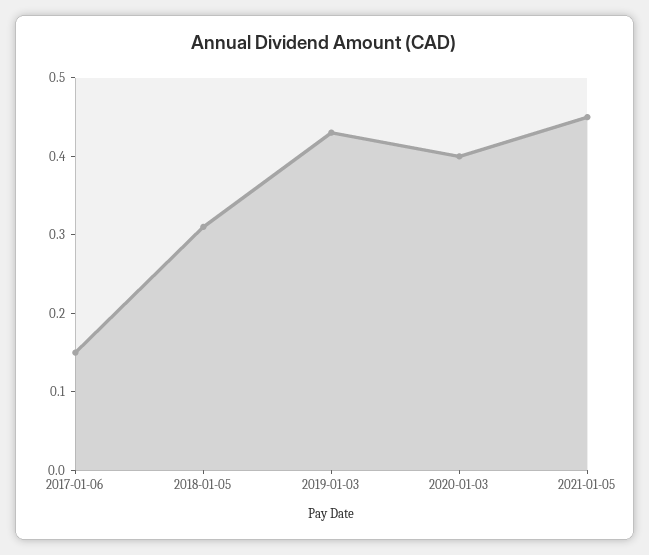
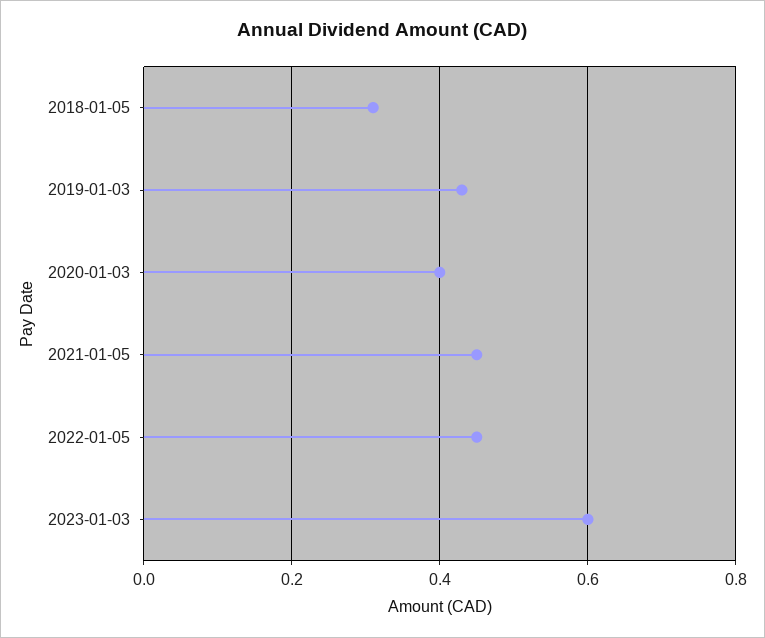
2017-01-06: 0.15 -> none
2022-01-05: none -> 0.45
2023-01-03: none -> 0.6

